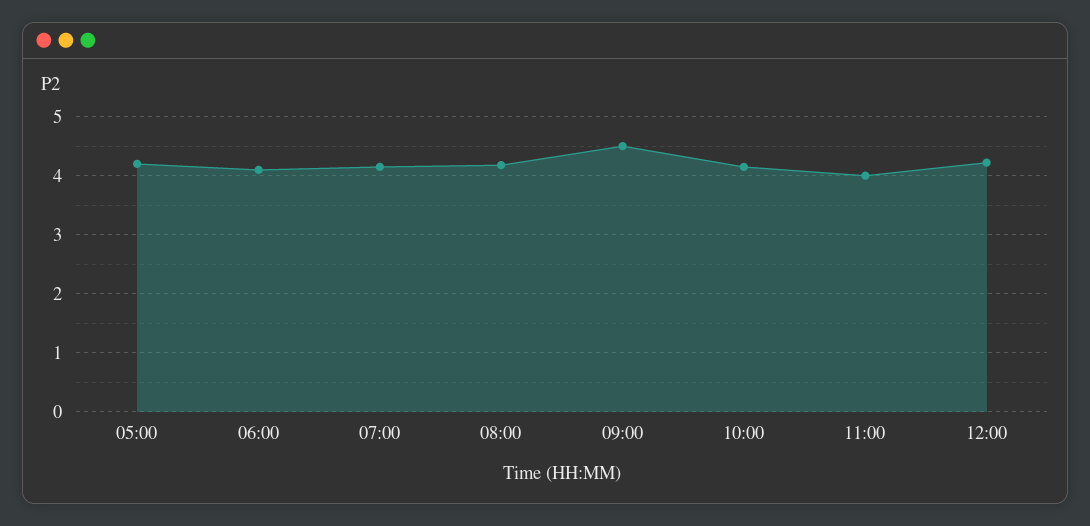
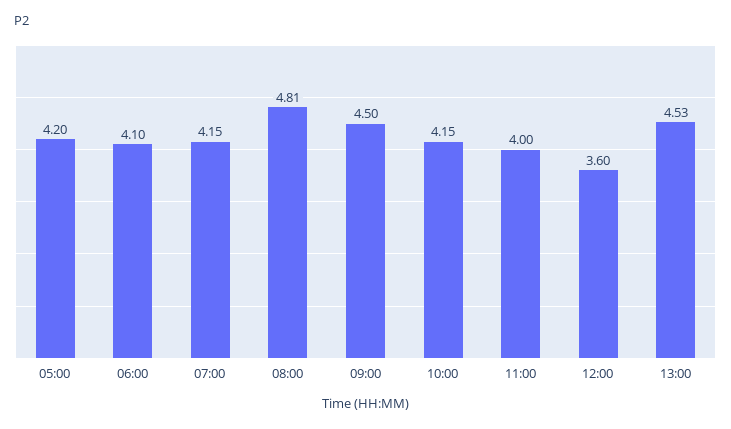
08:00: 4.2 -> 4.81
12:00: 4.2 -> 3.6
13:00: none -> 4.53

